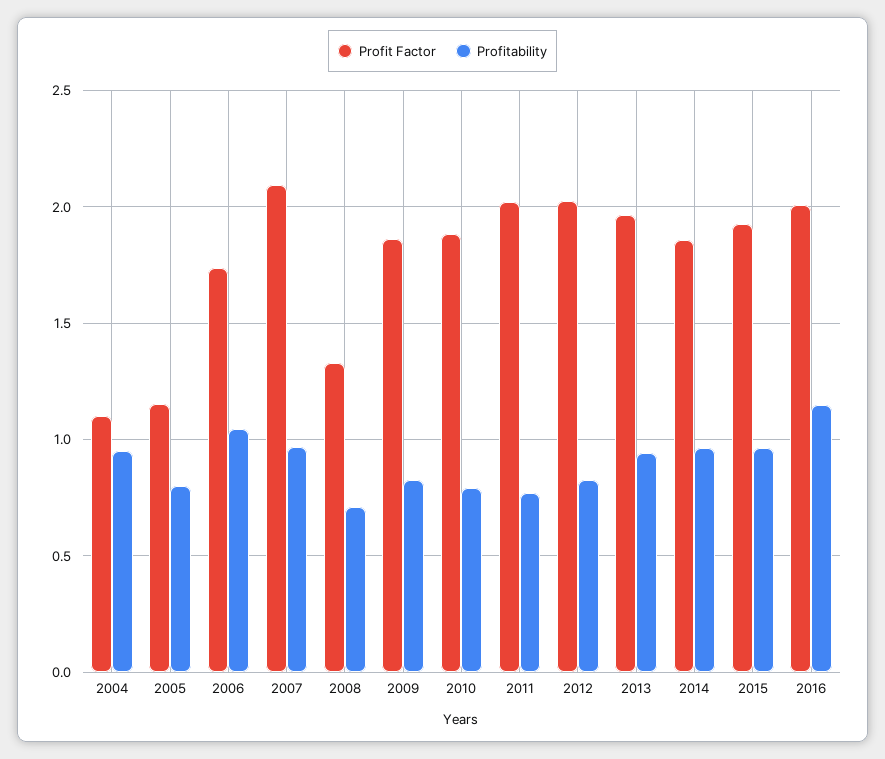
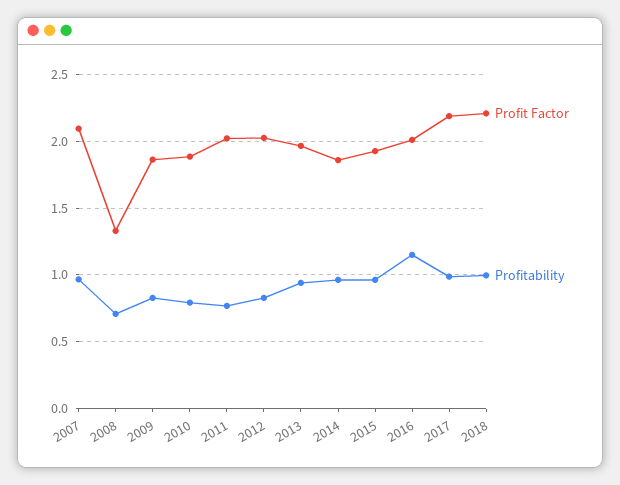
Profit Factor, 2004: 1.1 -> none
Profitability, 2004: 0.95 -> none
Profit Factor, 2005: 1.15 -> none
Profitability, 2005: 0.8 -> none
Profit Factor, 2006: 1.75 -> none
Profitability, 2006: 1.05 -> none
Profit Factor, 2017: none -> 2.2
Profitability, 2017: none -> 1
Profit Factor, 2018: none -> 2.2
Profitability, 2018: none -> 1

